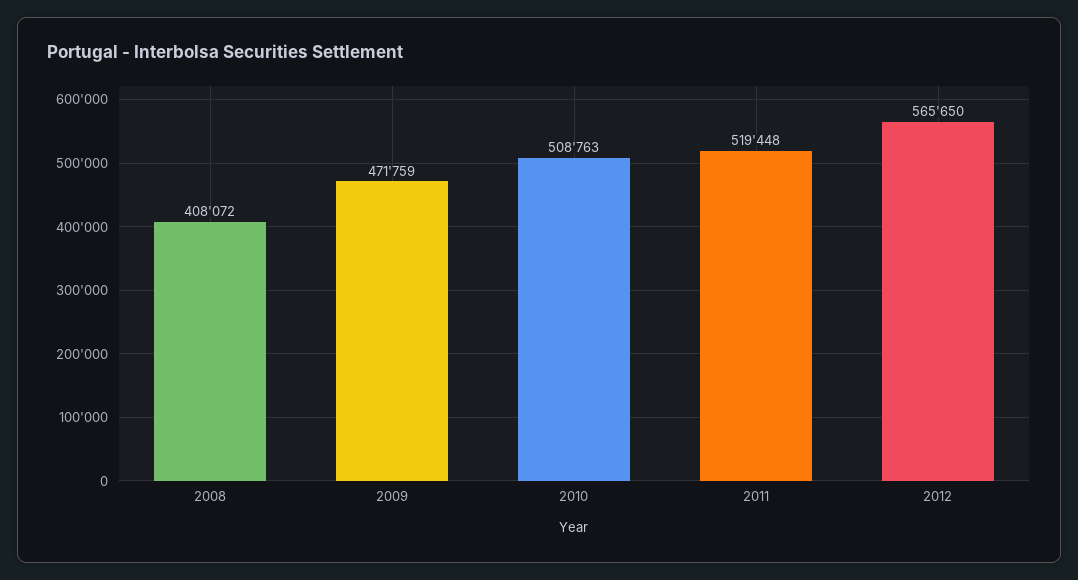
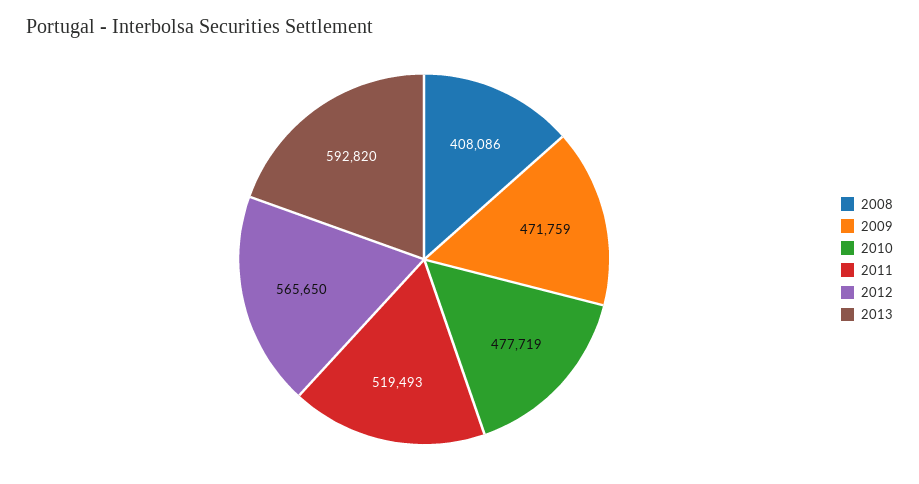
2008: 408072 -> 408086
2010: 508763 -> 477719
2011: 519448 -> 519493
2013: none -> 592820

